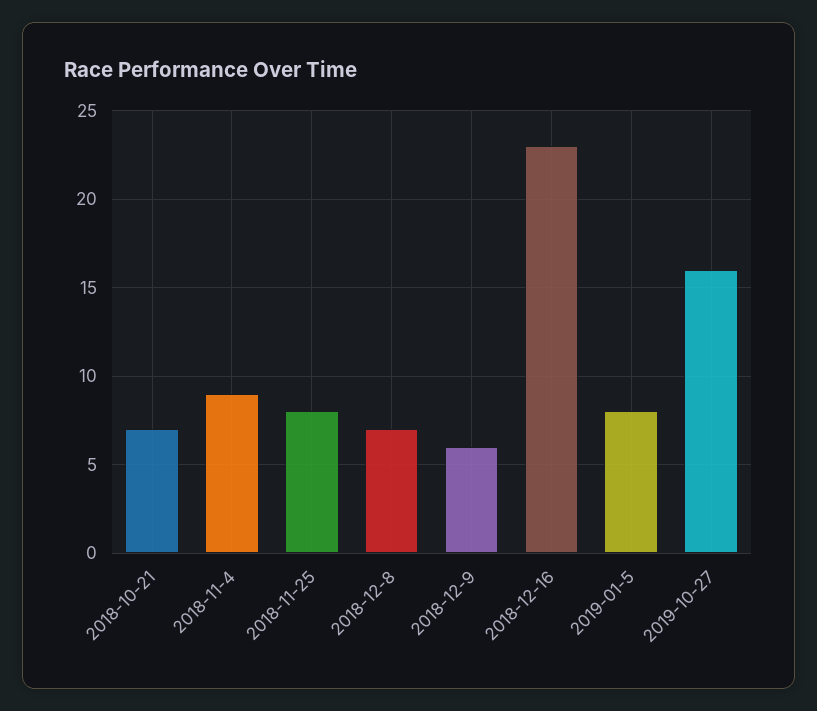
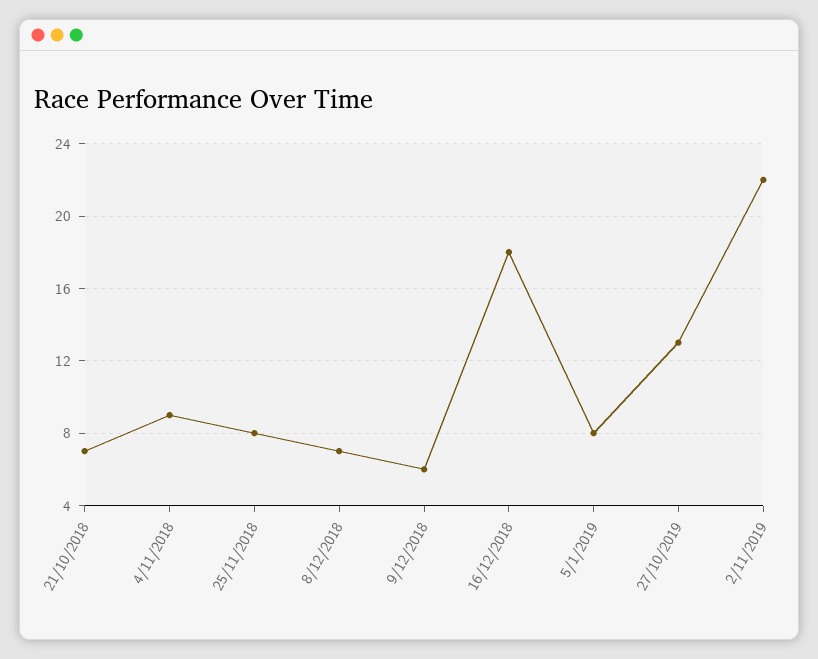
2018-12-16: 23 -> 18
2019-10-27: 16 -> 13
2/11/2019: none -> 22

